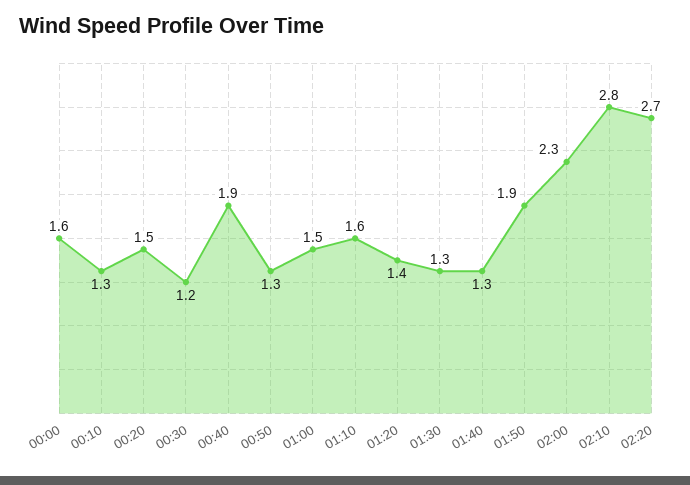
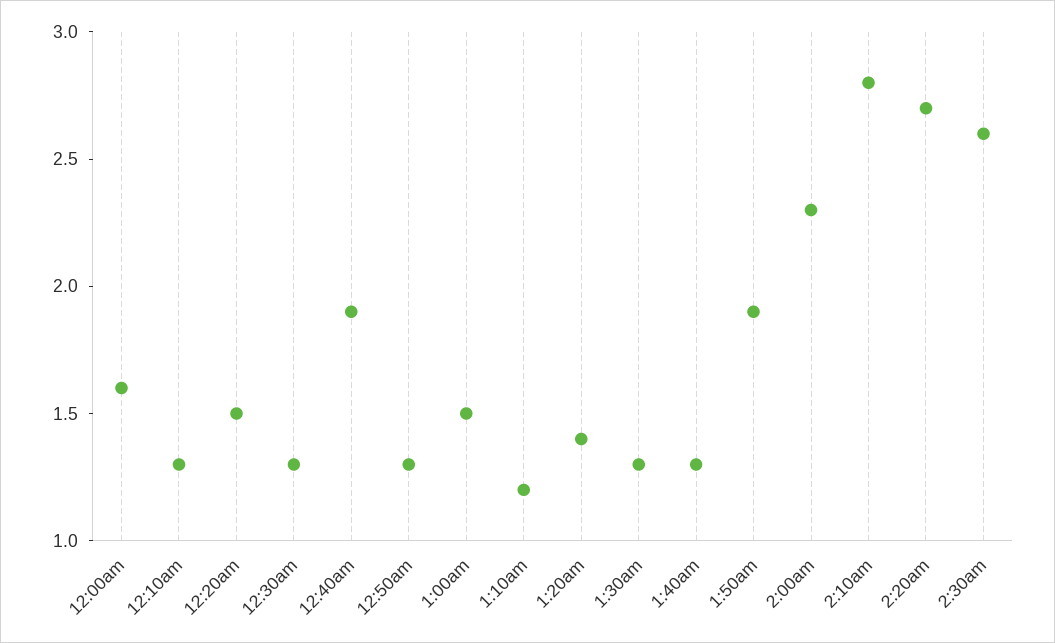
00:30: 1.2 -> 1.3
01:10: 1.6 -> 1.2
2:30am: none -> 2.6

